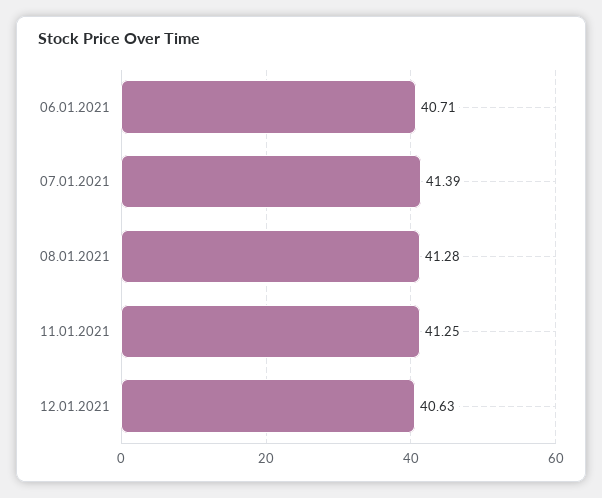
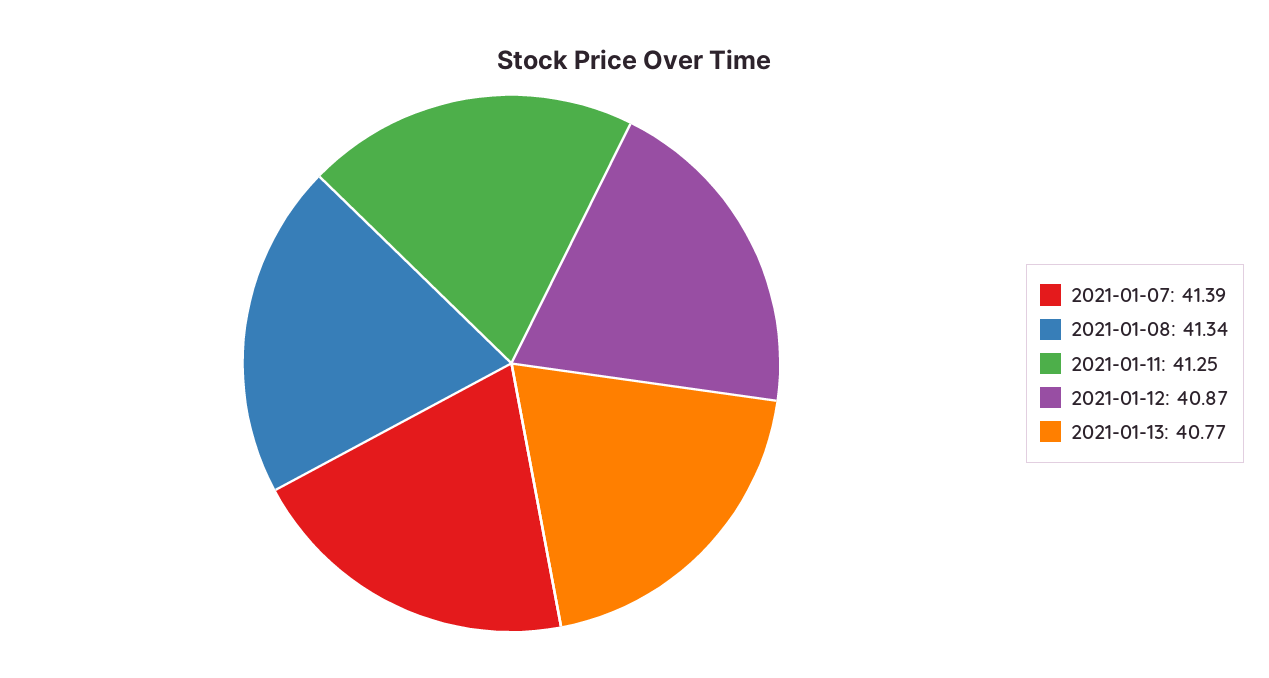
06.01.2021: 40.71 -> none
08.01.2021: 41.28 -> 41.34
12.01.2021: 40.63 -> 40.87
2021-01-13: none -> 40.77

